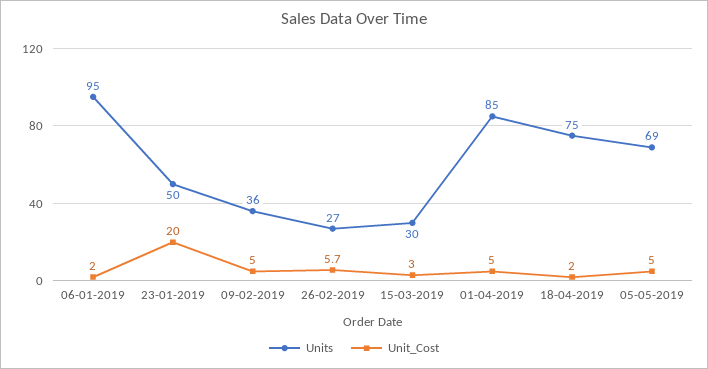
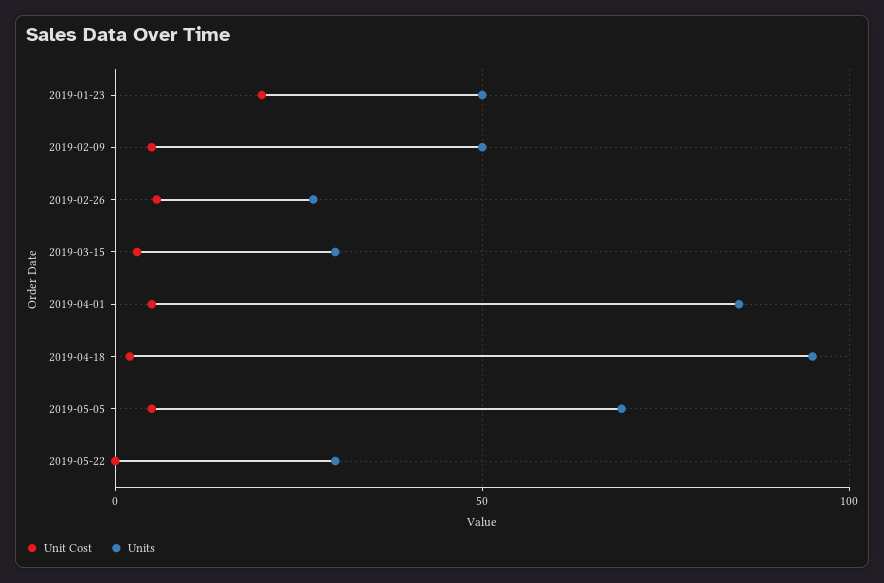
Units, 06-01-2019: 95 -> none
Unit_Cost, 06-01-2019: 2 -> none
Units, 09-02-2019: 36 -> 50
Units, 18-04-2019: 75 -> 95
Unit_Cost, 2019-05-22: none -> 0
Units, 2019-05-22: none -> 30

